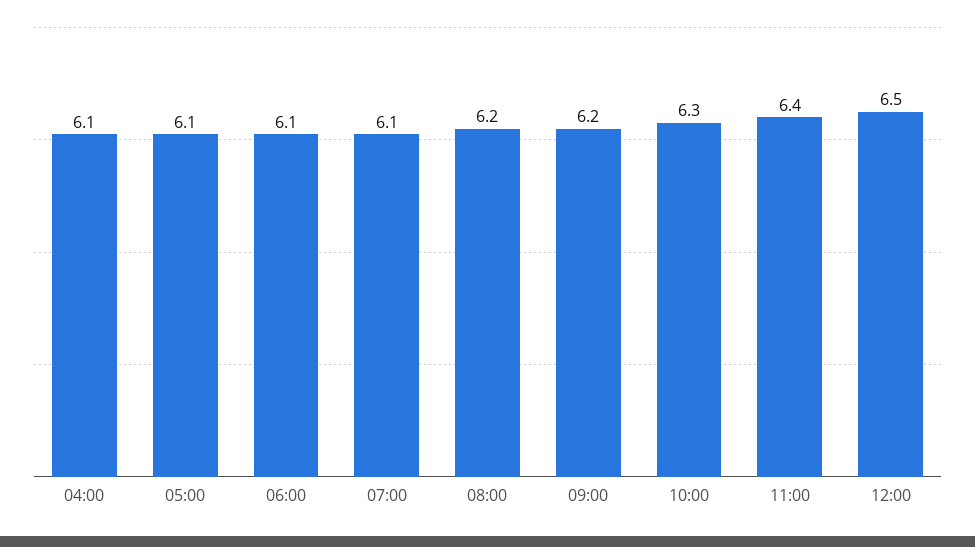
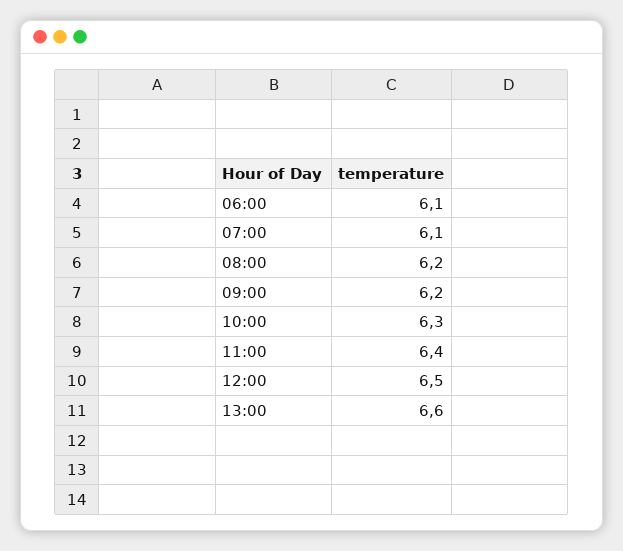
04:00: 6.1 -> none
05:00: 6.1 -> none
13:00: none -> 6.6

